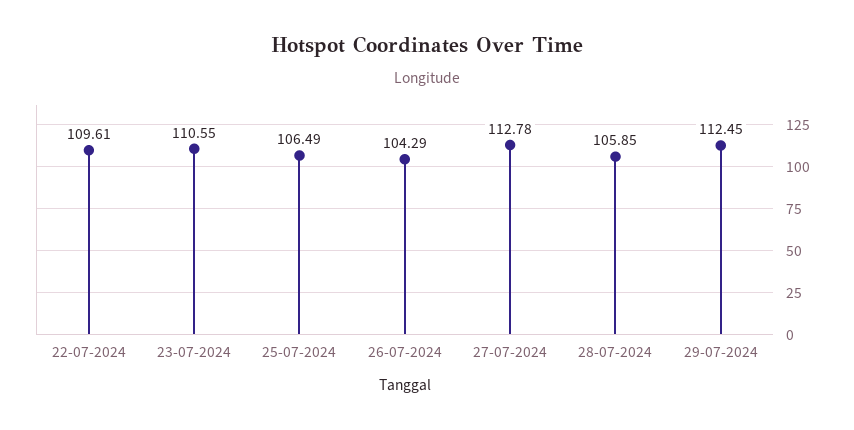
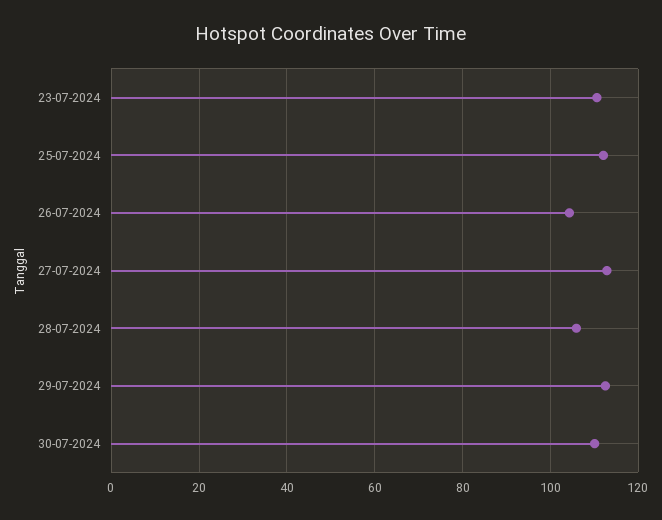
22-07-2024: 109.61 -> none
25-07-2024: 106.49 -> 112
30-07-2024: none -> 110

